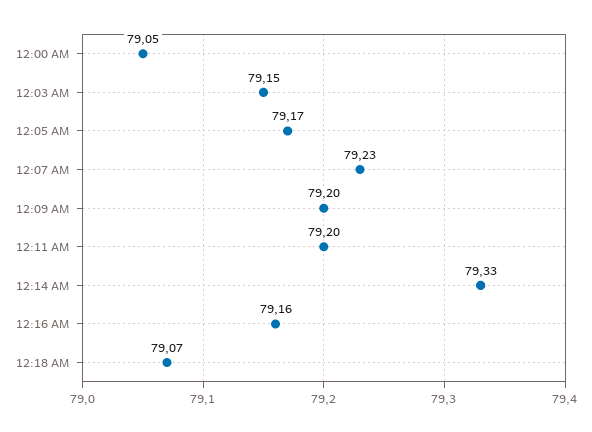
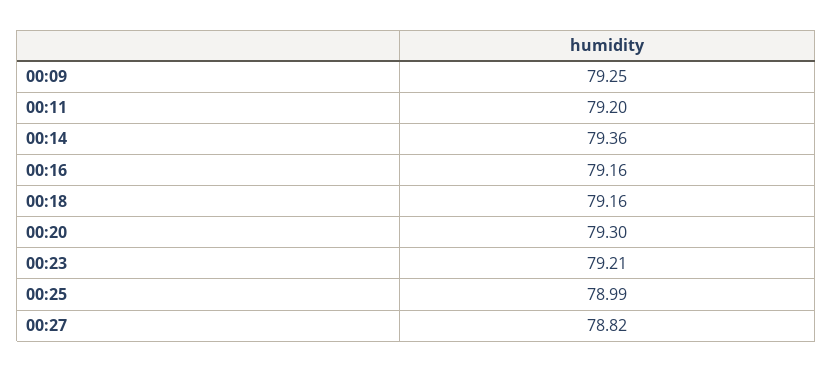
12:00 AM: 79.05 -> none
12:03 AM: 79.15 -> none
12:05 AM: 79.17 -> none
12:07 AM: 79.23 -> none
12:09 AM: 79.2 -> 79.25
12:14 AM: 79.33 -> 79.36
12:18 AM: 79.07 -> 79.16
00:20: none -> 79.3
00:23: none -> 79.21
00:25: none -> 78.99
00:27: none -> 78.82

